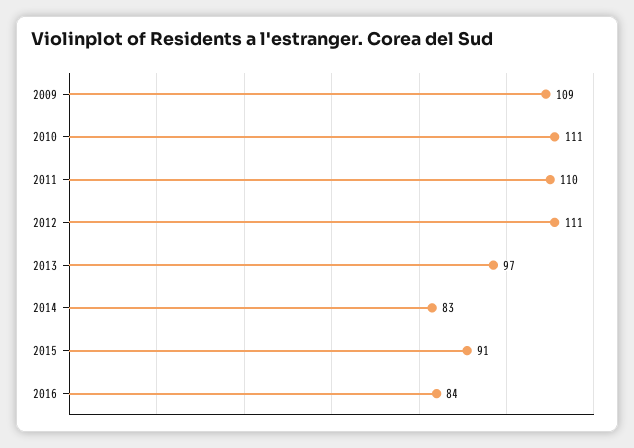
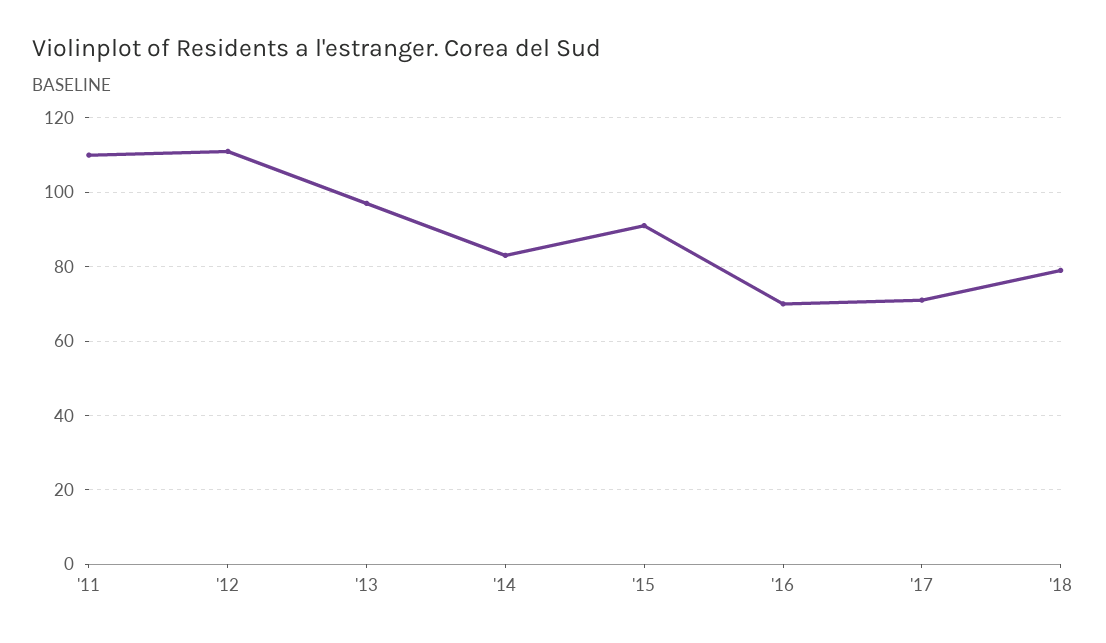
2009: 109 -> none
2010: 111 -> none
2016: 84 -> 70
'17: none -> 70
'18: none -> 80

